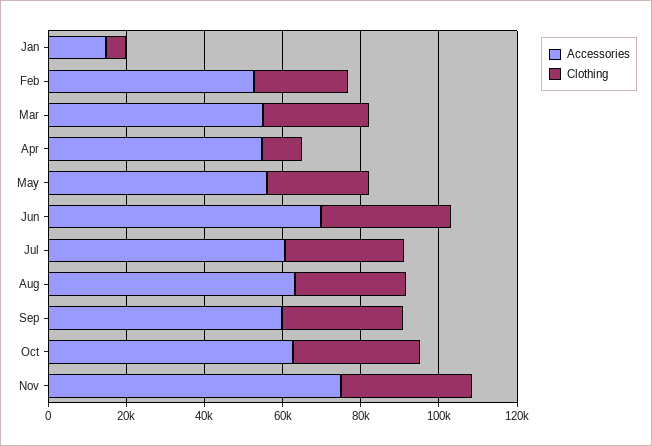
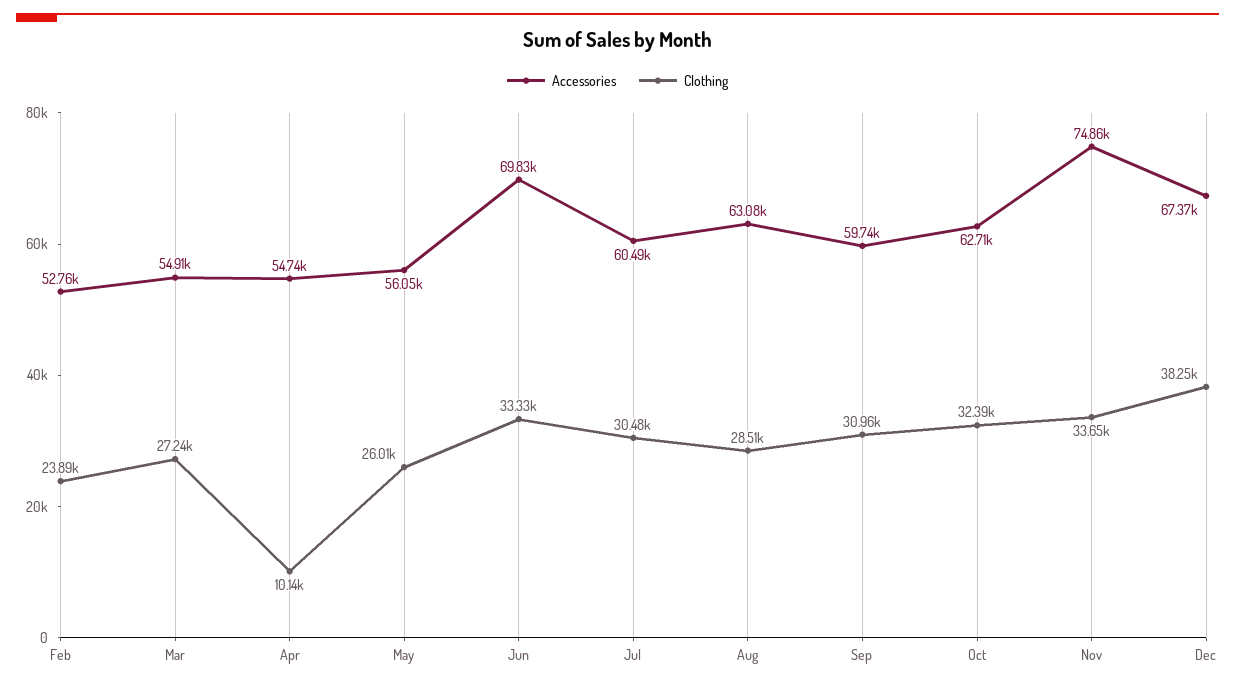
Accessories, Jan: 15000 -> none
Clothing, Jan: 5000 -> none
Accessories, Dec: none -> 67370
Clothing, Dec: none -> 38250

